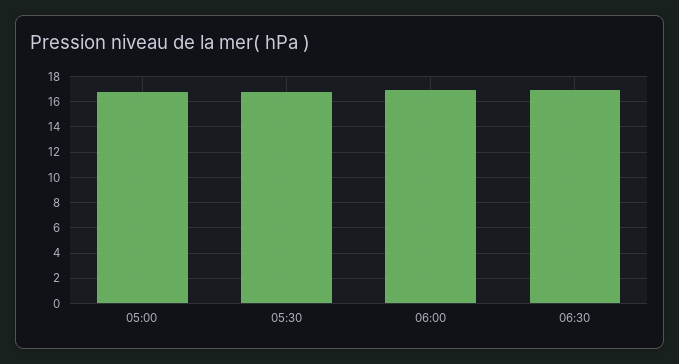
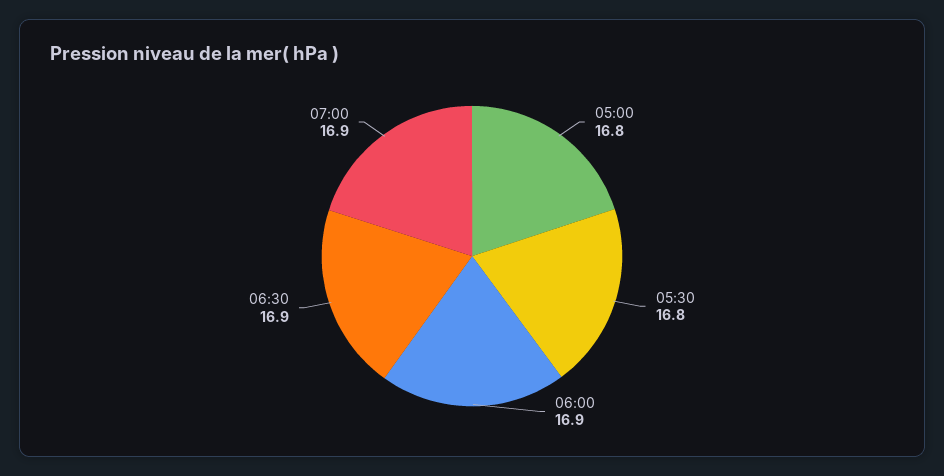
07:00: none -> 16.9

